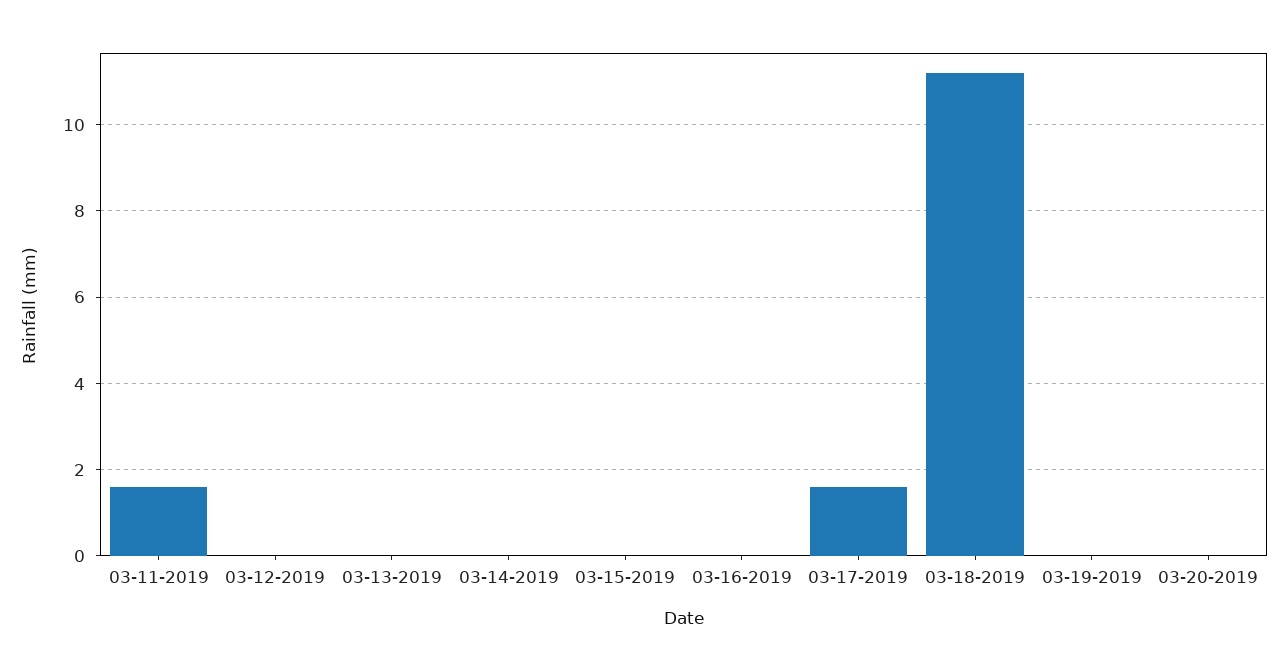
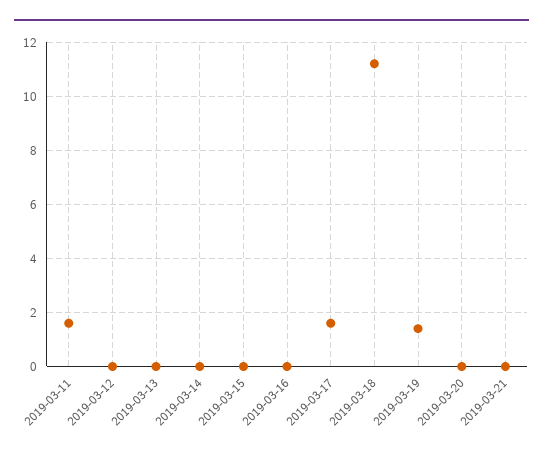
03-19-2019: 0 -> 1.5
2019-03-21: none -> 0

